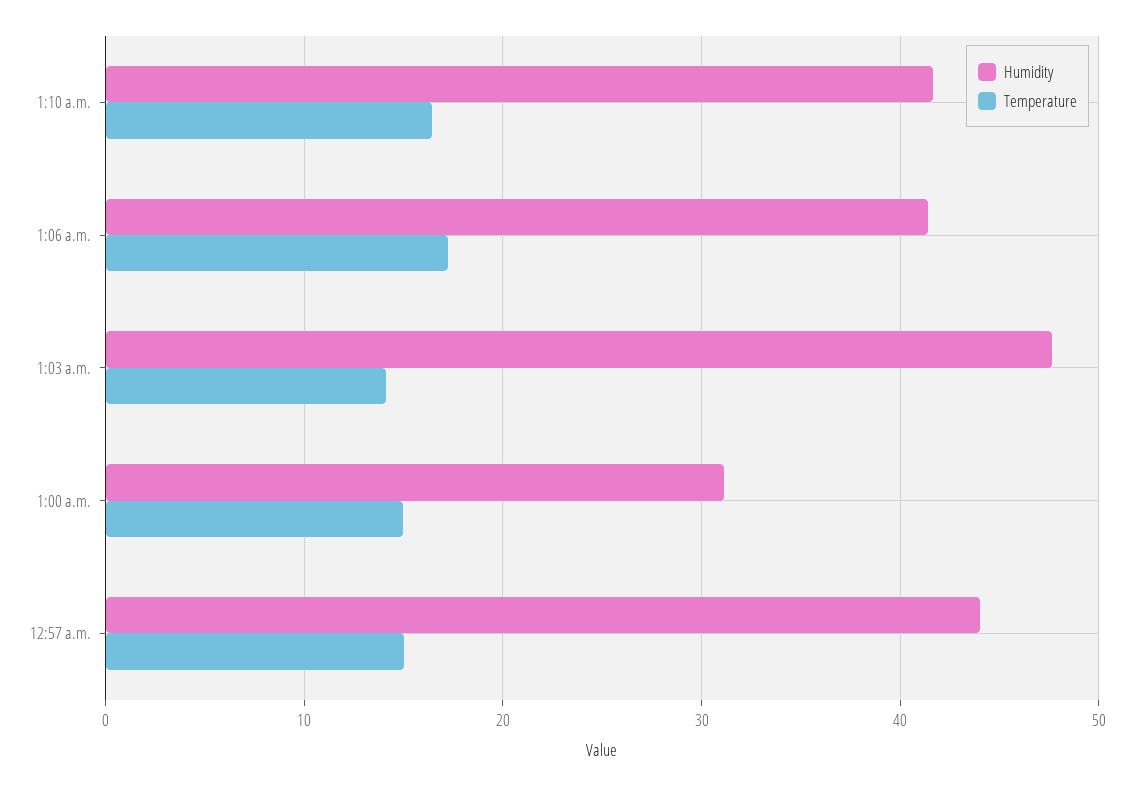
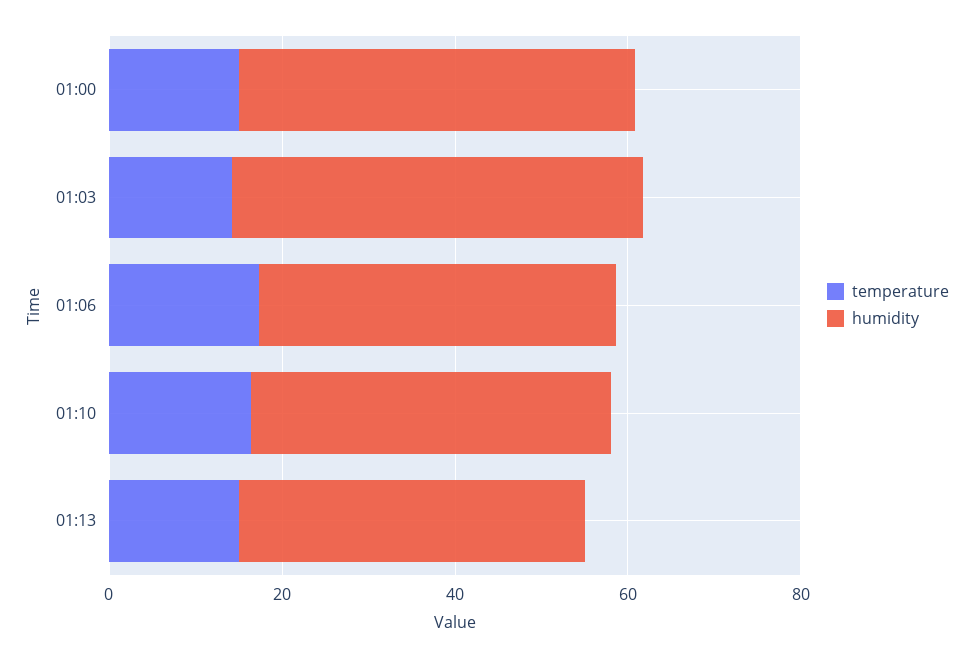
Humidity, 1:00 a.m.: 31 -> 45
Humidity, 12:57 a.m.: 44 -> none
Temperature, 12:57 a.m.: 15 -> none
Temperature, 01:13: none -> 15
Humidity, 01:13: none -> 40

